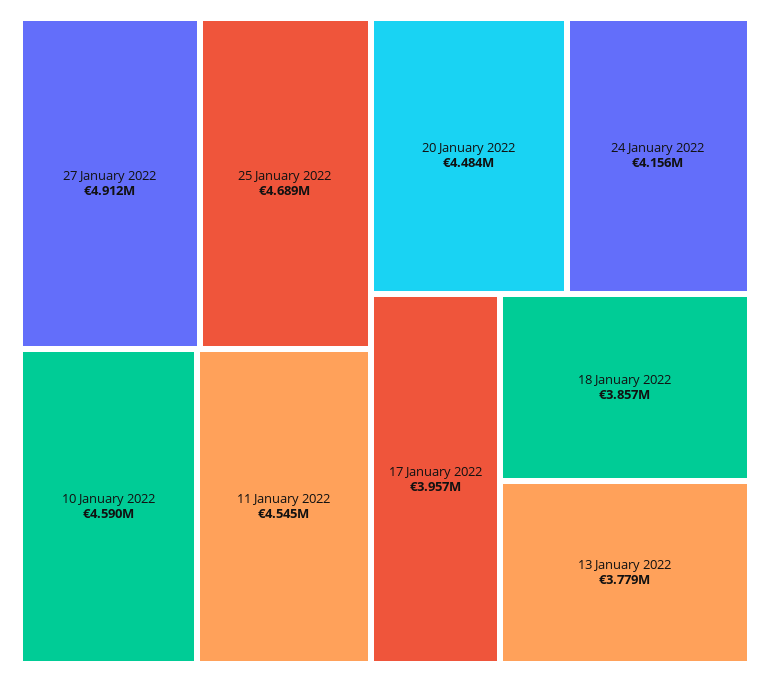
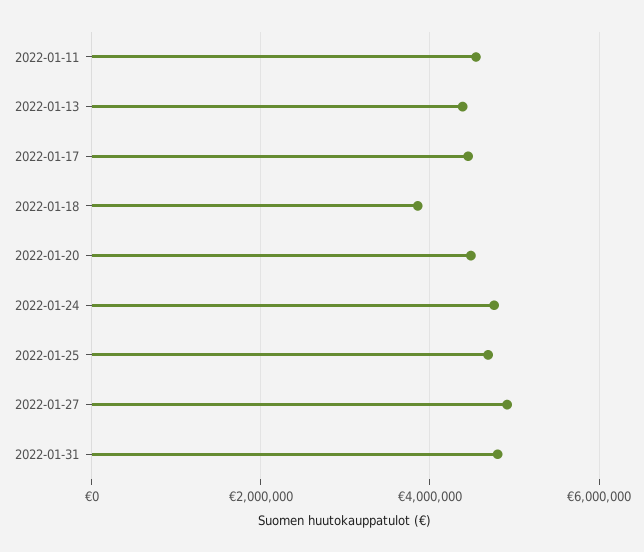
10 January 2022: 4590000 -> none
24 January 2022: 4156000 -> 4800000
17 January 2022: 3957000 -> 4400000
13 January 2022: 3779000 -> 4400000
2022-01-31: none -> 4800000

